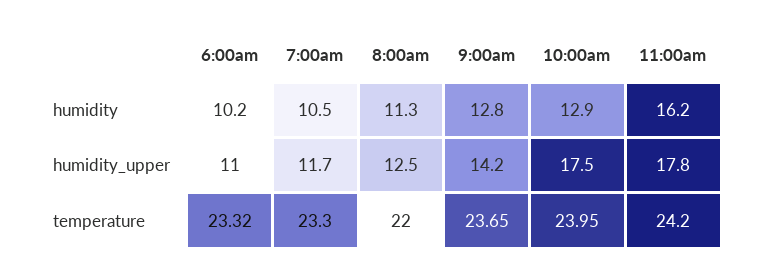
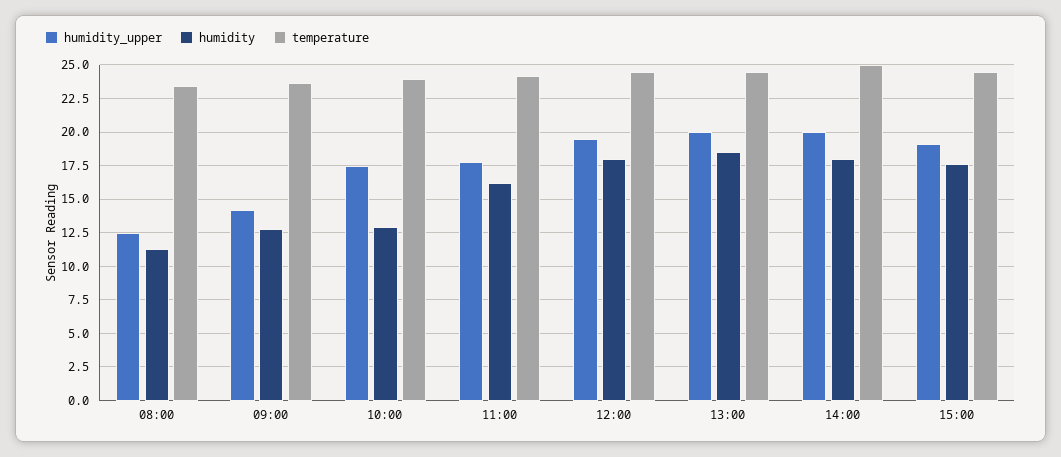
humidity, 6:00am: 10.2 -> none
humidity, 7:00am: 10.5 -> none
humidity_upper, 6:00am: 11 -> none
humidity_upper, 7:00am: 11.7 -> none
temperature, 6:00am: 23.32 -> none
temperature, 7:00am: 23.3 -> none
temperature, 8:00am: 22 -> 23.5
humidity_upper, 12:00: none -> 19.5
humidity, 12:00: none -> 18
temperature, 12:00: none -> 24.5
humidity_upper, 13:00: none -> 20
humidity, 13:00: none -> 18.5
temperature, 13:00: none -> 24.5
humidity_upper, 14:00: none -> 20
humidity, 14:00: none -> 18
temperature, 14:00: none -> 25
humidity_upper, 15:00: none -> 19
humidity, 15:00: none -> 17.5
temperature, 15:00: none -> 24.5

